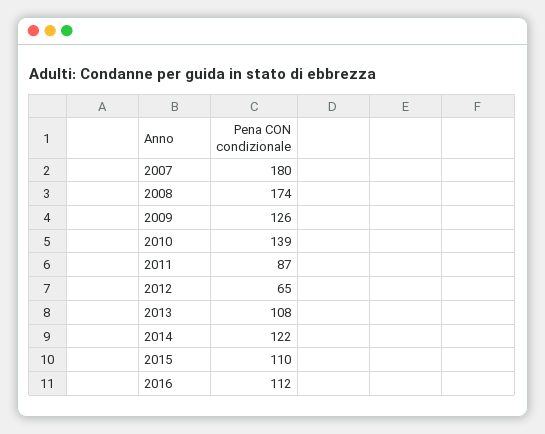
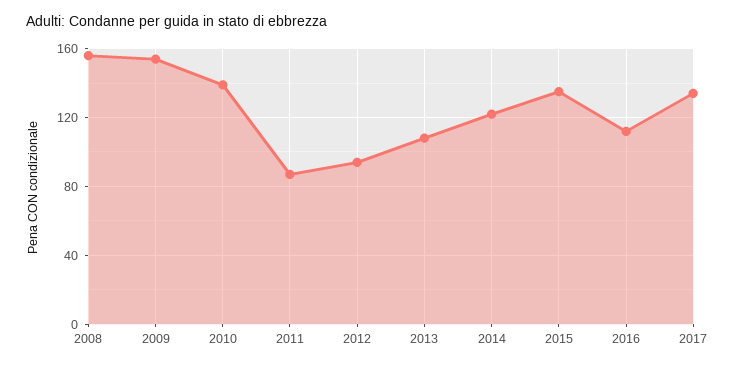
2007: 180 -> none
2008: 174 -> 155
2009: 126 -> 155
2012: 65 -> 95
2015: 110 -> 135
2017: none -> 135

